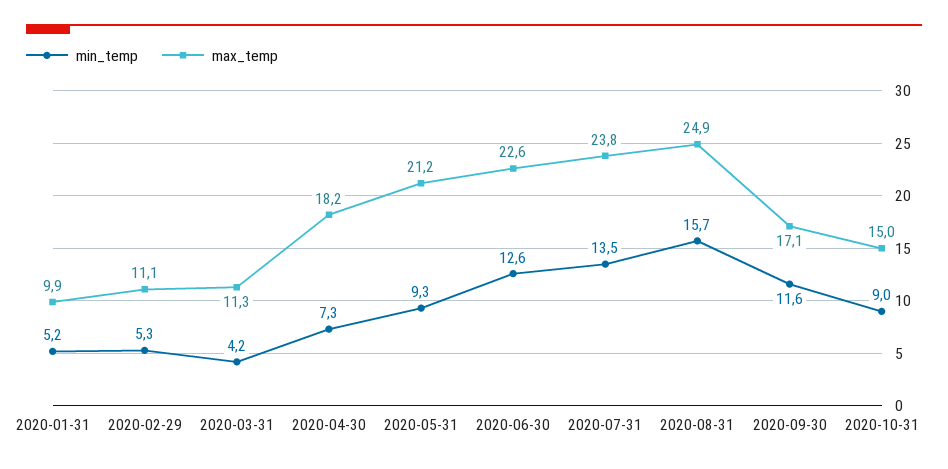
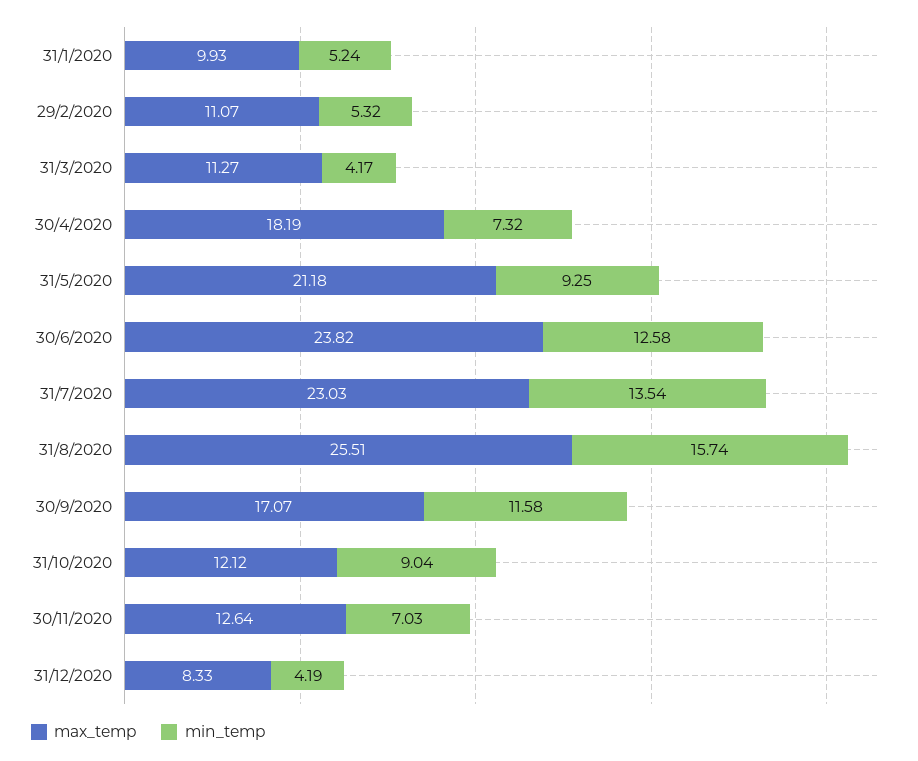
max_temp, 2020-06-30: 22.6 -> 23.82
max_temp, 2020-07-31: 23.8 -> 23.03
max_temp, 2020-08-31: 24.9 -> 25.51
max_temp, 2020-10-31: 15 -> 12.12
max_temp, 30/11/2020: none -> 12.64
min_temp, 30/11/2020: none -> 7.03
max_temp, 31/12/2020: none -> 8.33
min_temp, 31/12/2020: none -> 4.19

